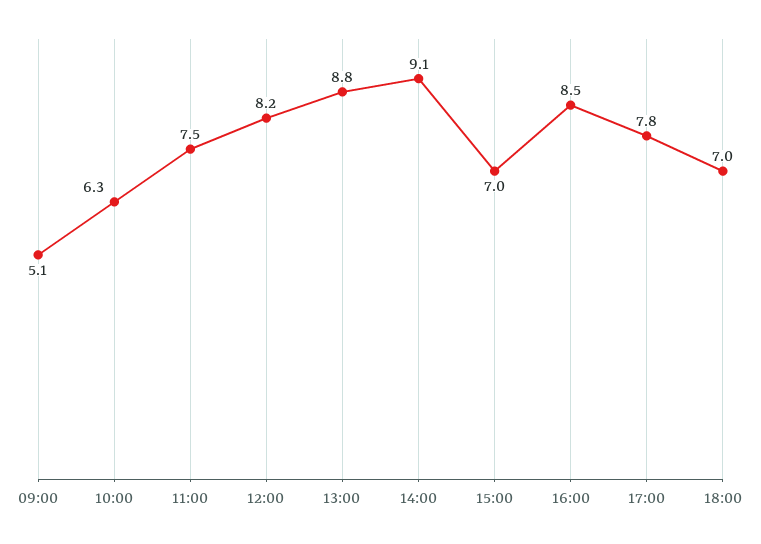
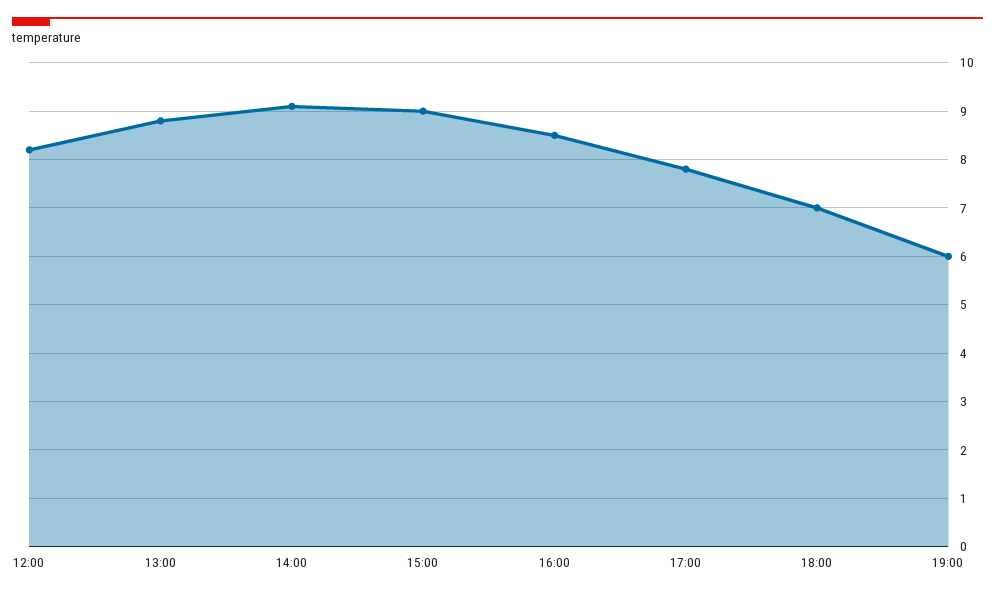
09:00: 5.1 -> none
10:00: 6.3 -> none
11:00: 7.5 -> none
15:00: 7 -> 9
19:00: none -> 6

